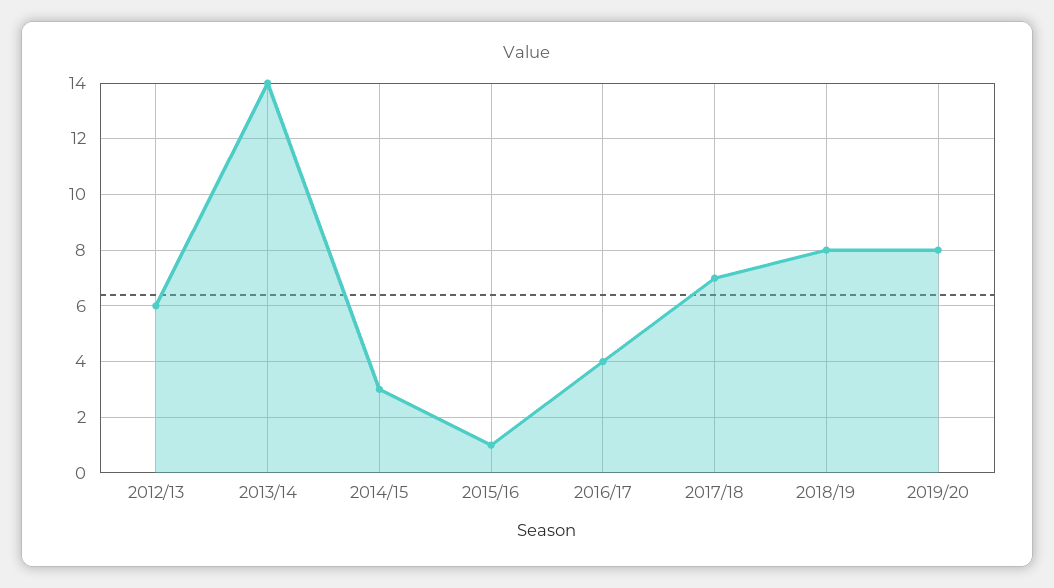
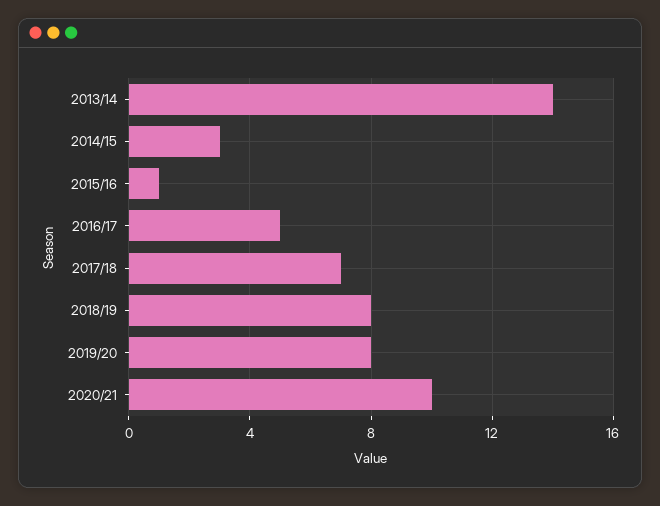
2012/13: 6 -> none
2016/17: 4 -> 5
2020/21: none -> 10

